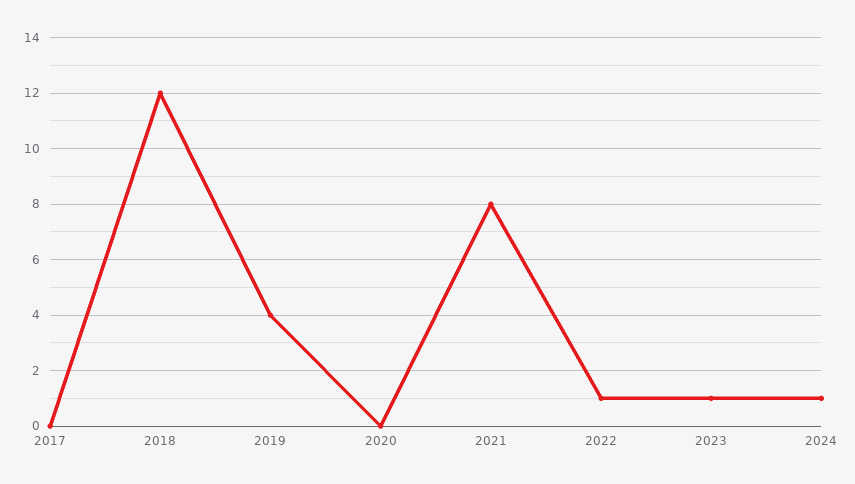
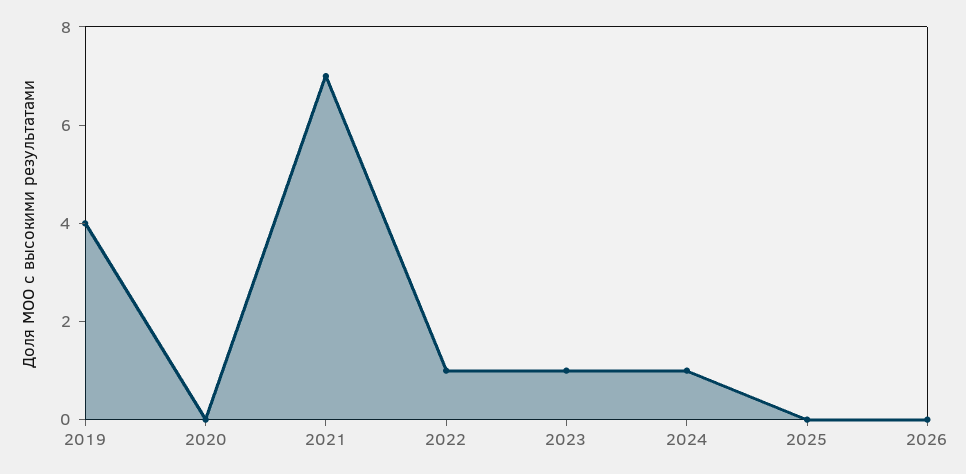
2017: 0 -> none
2018: 12 -> none
2021: 8 -> 7
2025: none -> 0
2026: none -> 0

